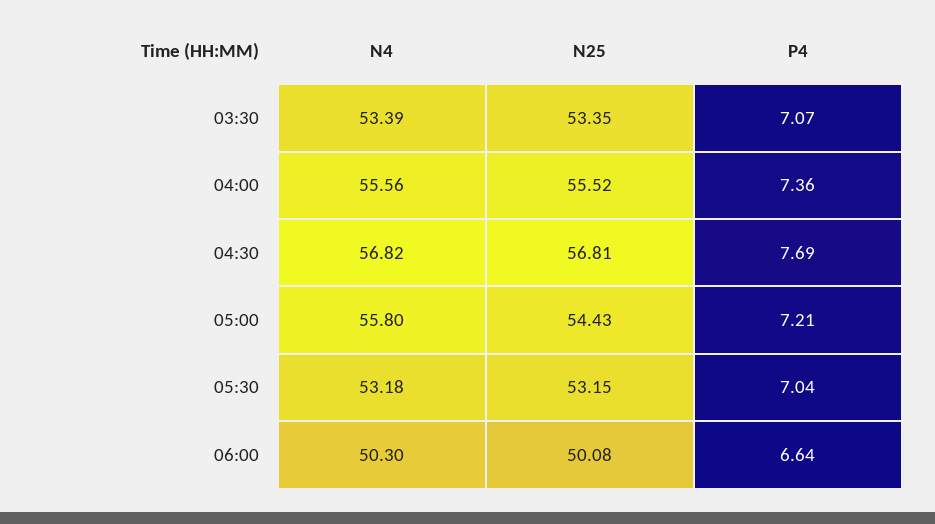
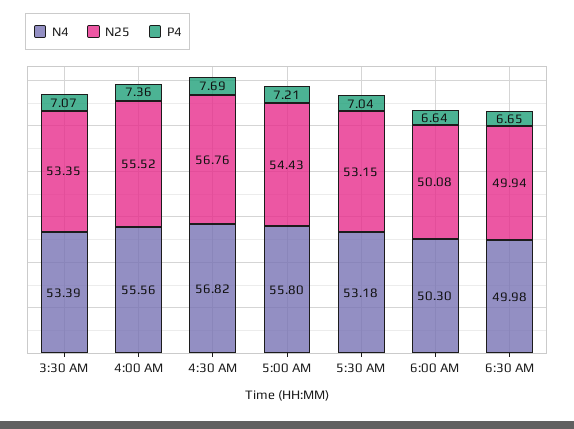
N25, 04:30: 56.81 -> 56.76
N4, 6:30 AM: none -> 49.98
N25, 6:30 AM: none -> 49.94
P4, 6:30 AM: none -> 6.65

